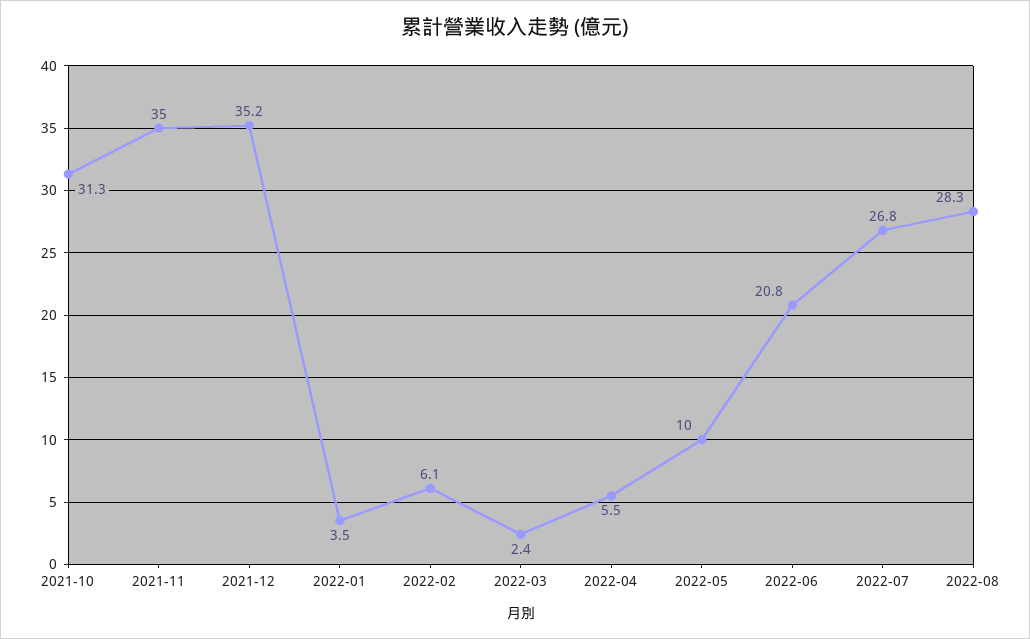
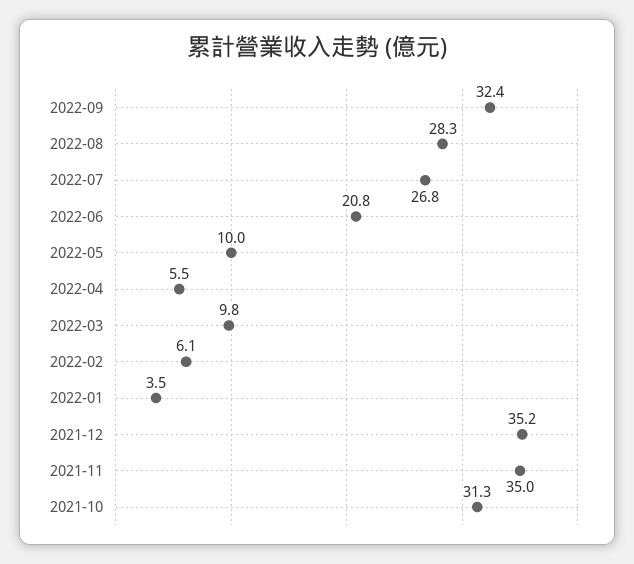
2022-03: 2.4 -> 9.8
2022-09: none -> 32.4

